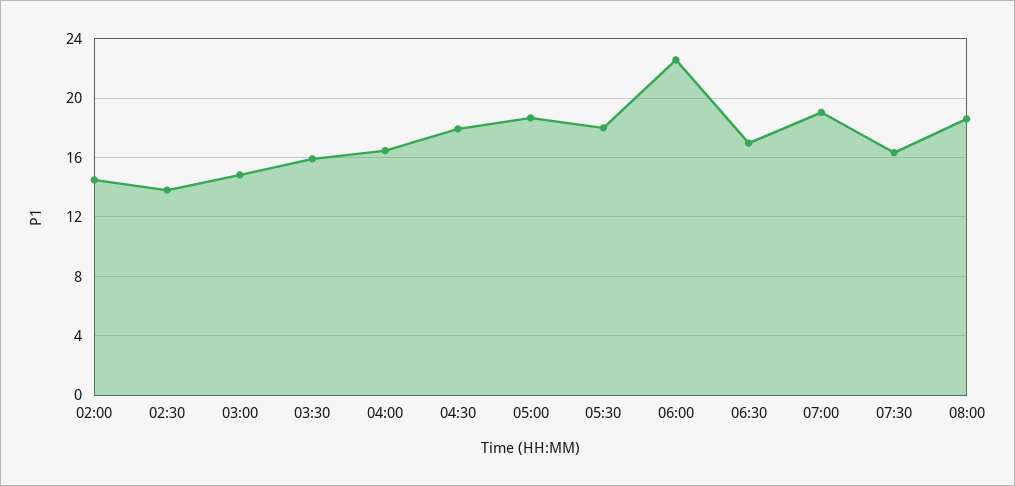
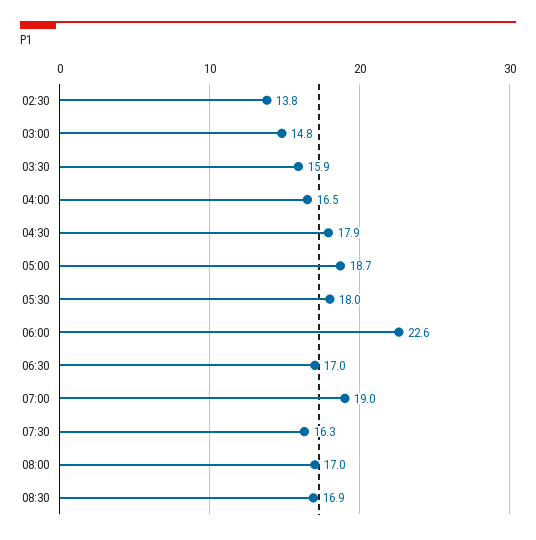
02:00: 14.5 -> none
08:00: 18.5 -> 17
08:30: none -> 16.9

